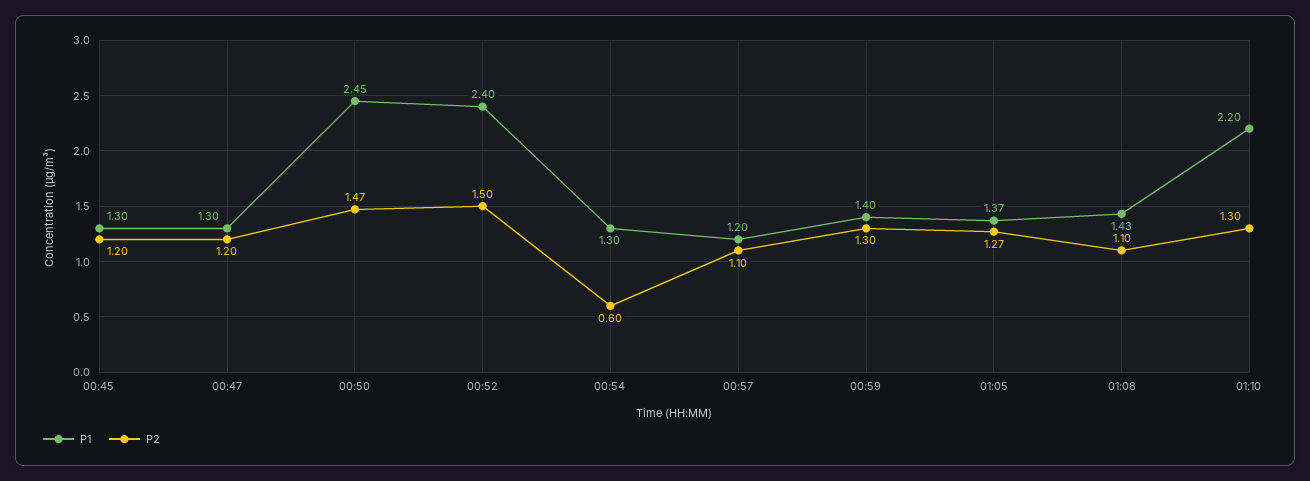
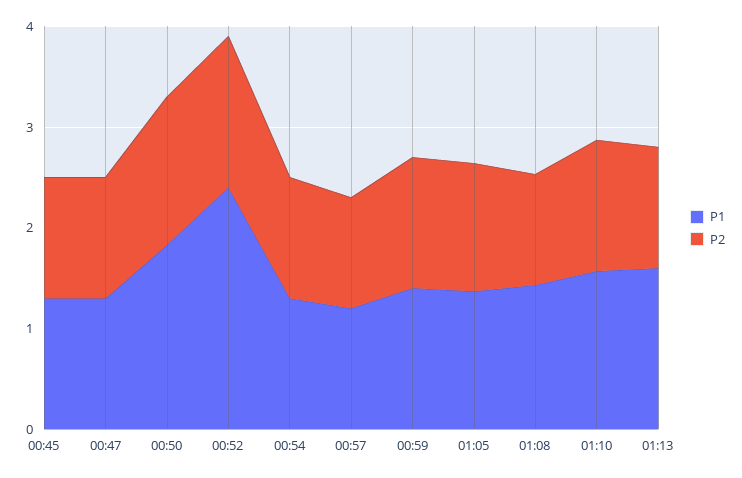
P1, 00:50: 2.45 -> 1.8
P2, 00:54: 0.6 -> 1.2
P1, 01:10: 2.2 -> 1.6
P1, 01:13: none -> 1.6
P2, 01:13: none -> 1.2

